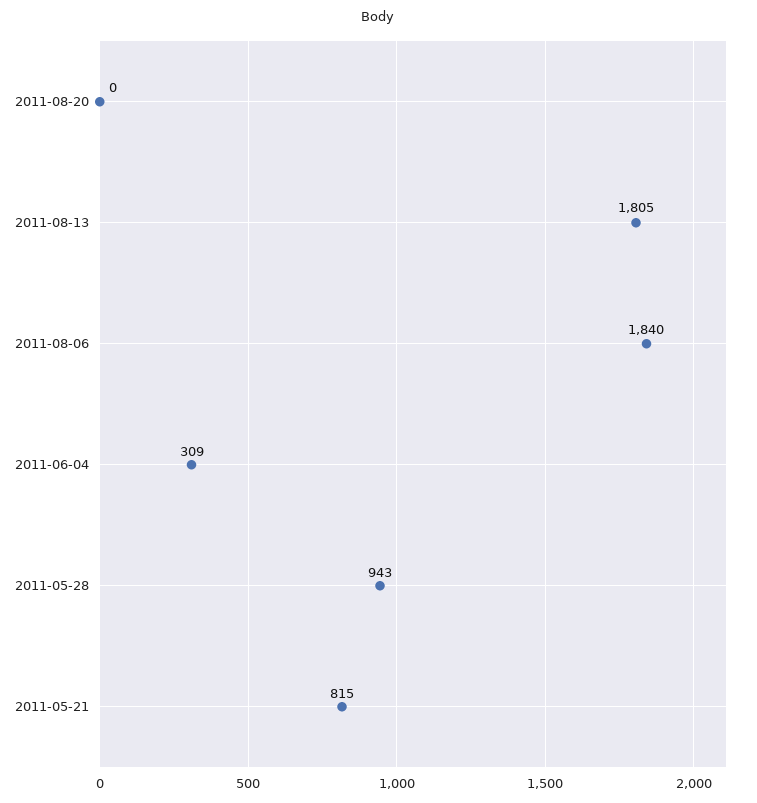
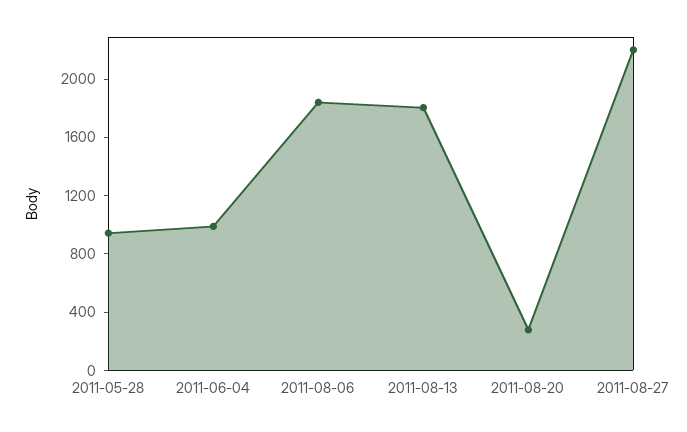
2011-08-20: 0 -> 300
2011-06-04: 309 -> 1000
2011-05-21: 815 -> none
2011-08-27: none -> 2200

